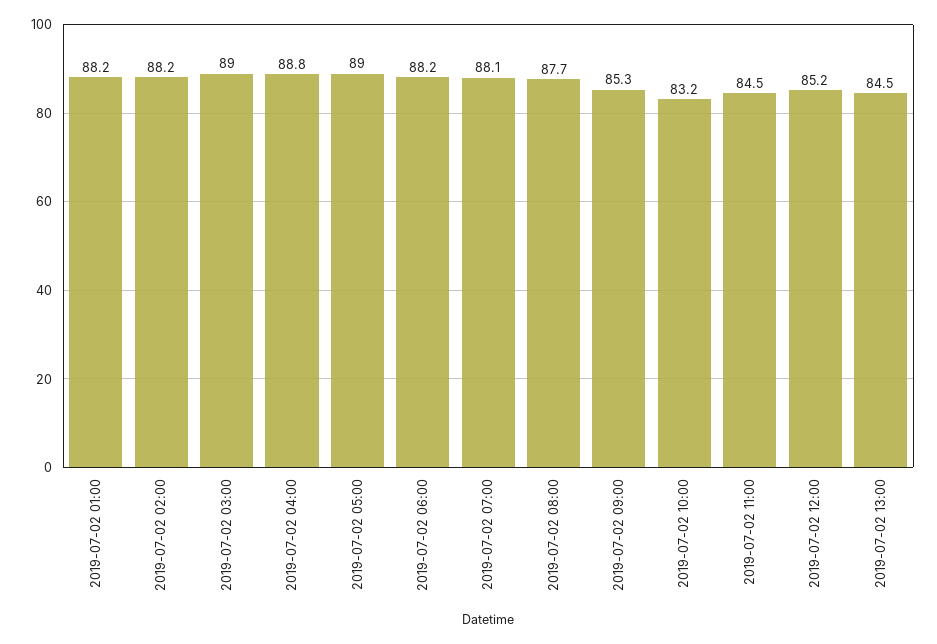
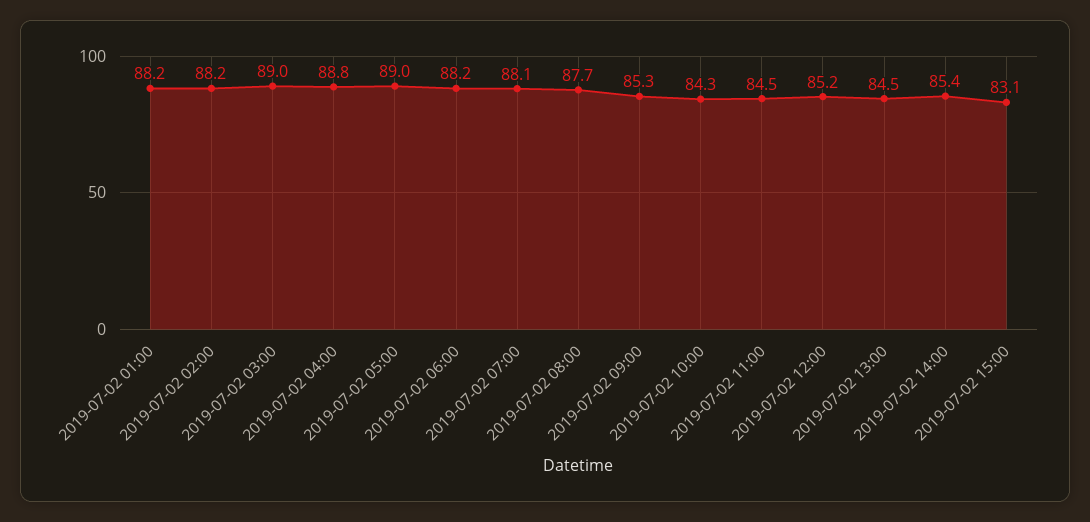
2019-07-02 10:00: 83.2 -> 84.3
2019-07-02 14:00: none -> 85.4
2019-07-02 15:00: none -> 83.1

